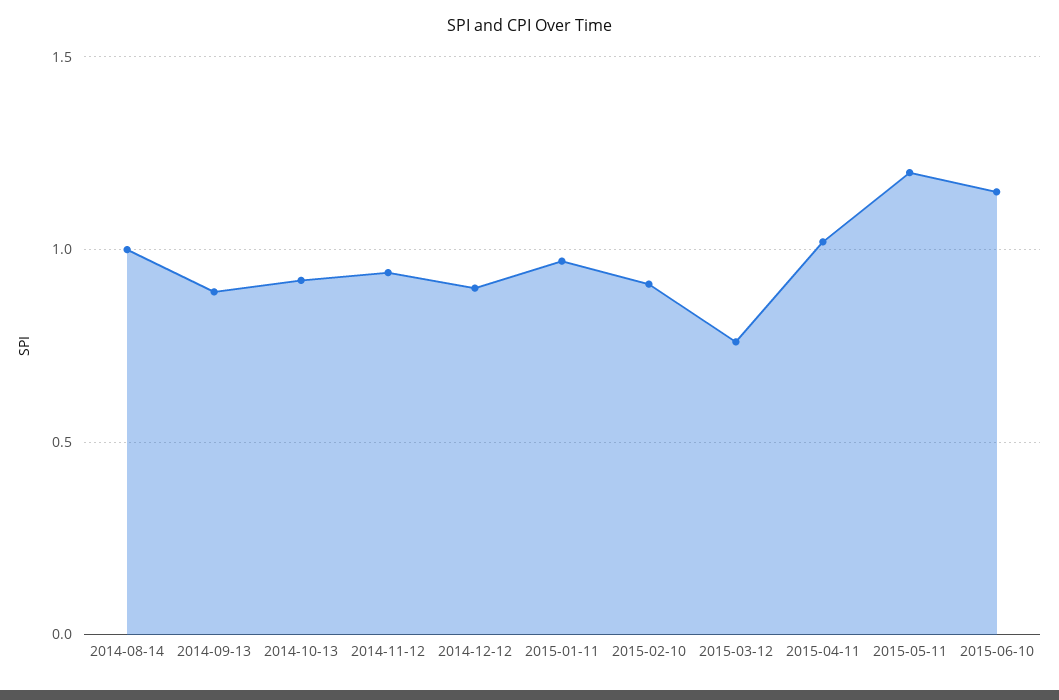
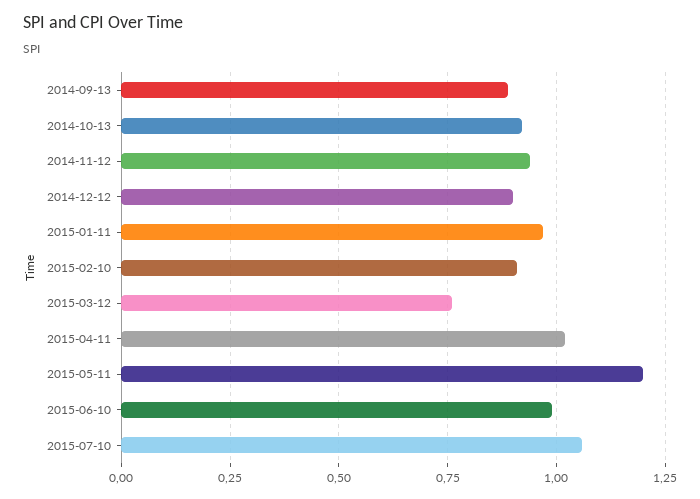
2014-08-14: 1 -> none
2015-06-10: 1.15 -> 1
2015-07-10: none -> 1.05

